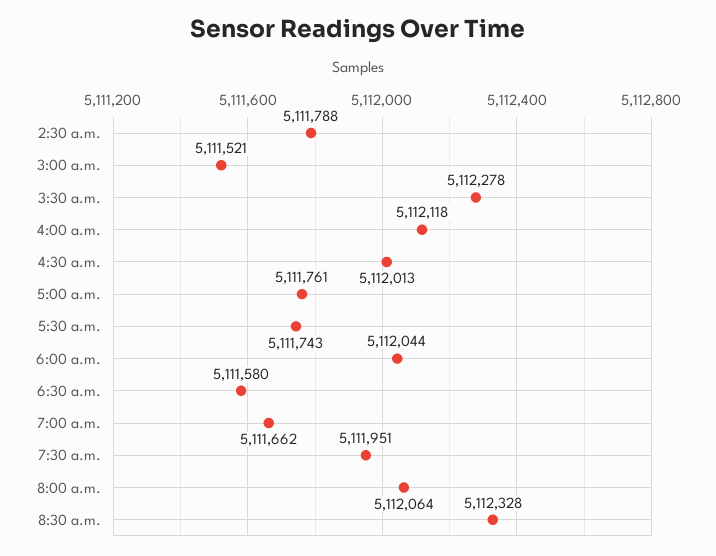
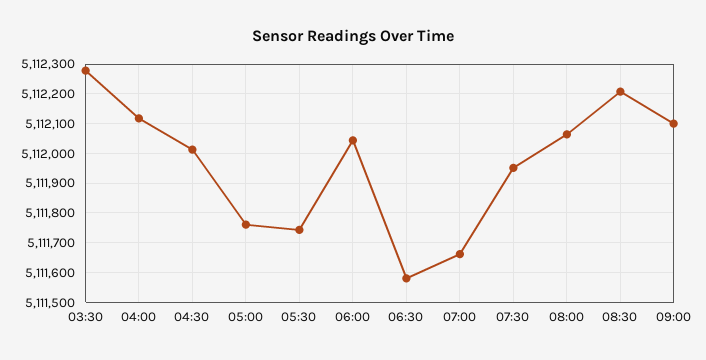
2:30 a.m.: 5111788 -> none
3:00 a.m.: 5111521 -> none
8:30 a.m.: 5112328 -> 5112200
09:00: none -> 5112100

